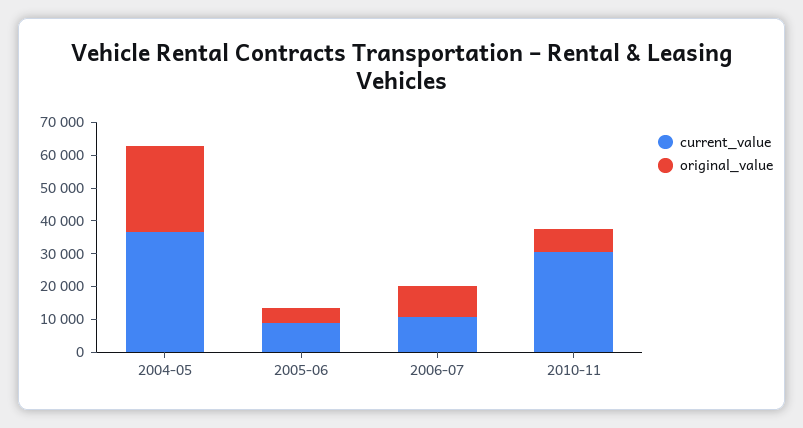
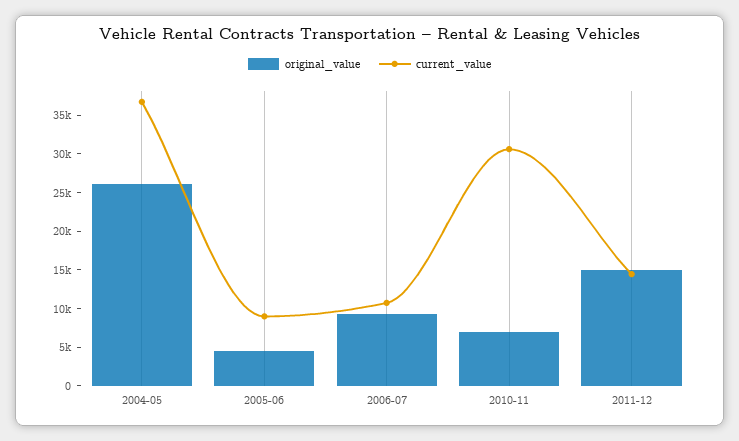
original_value, 2011-12: none -> 15000
current_value, 2011-12: none -> 15000

